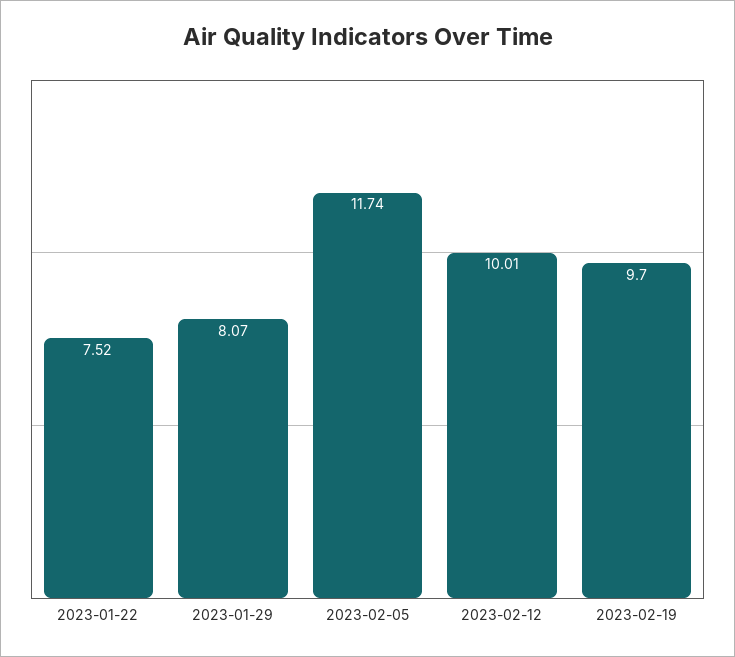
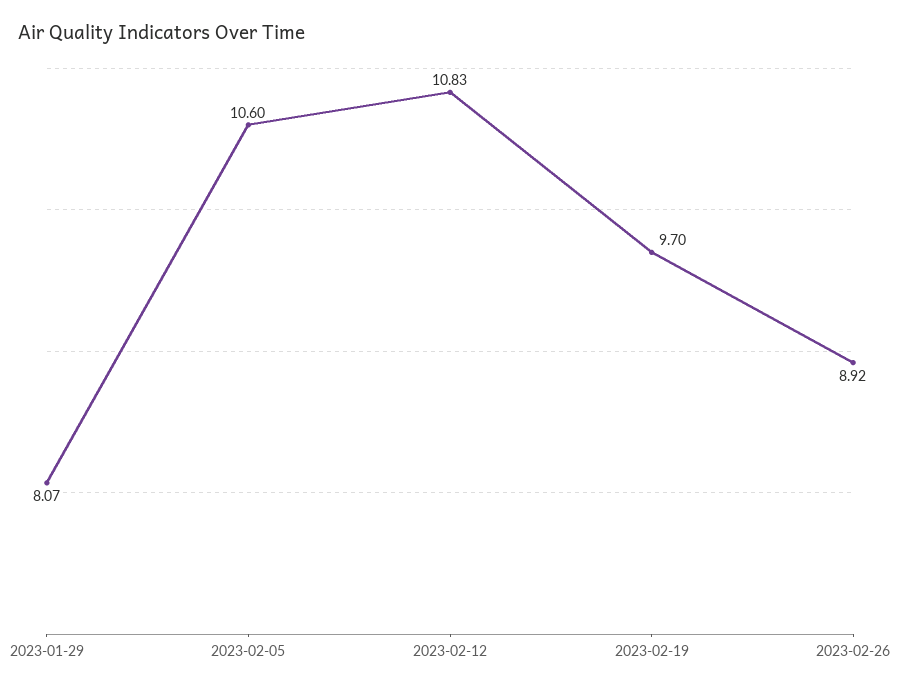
2023-01-22: 7.52 -> none
2023-02-05: 11.74 -> 10.6
2023-02-12: 10.01 -> 10.83
2023-02-26: none -> 8.92

